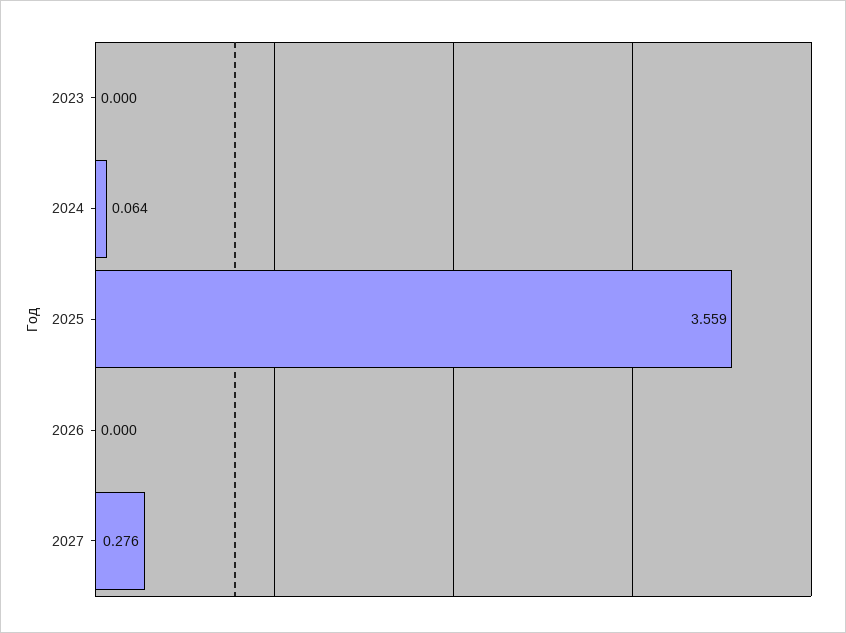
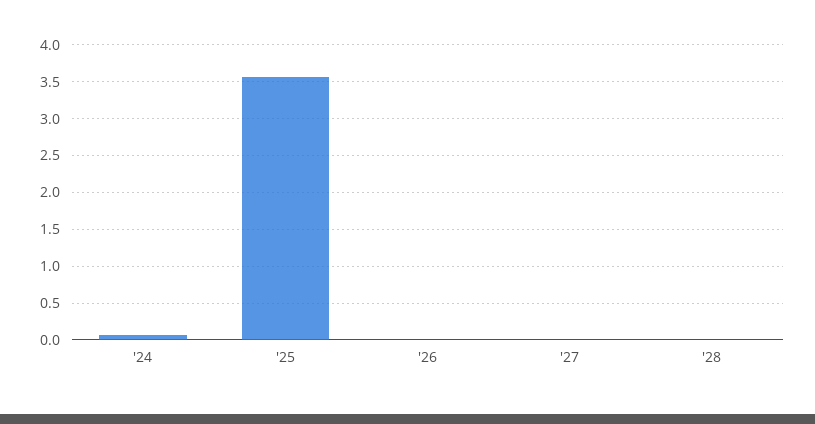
2023: 0 -> none
2027: 0.276 -> 0
'28: none -> 0

